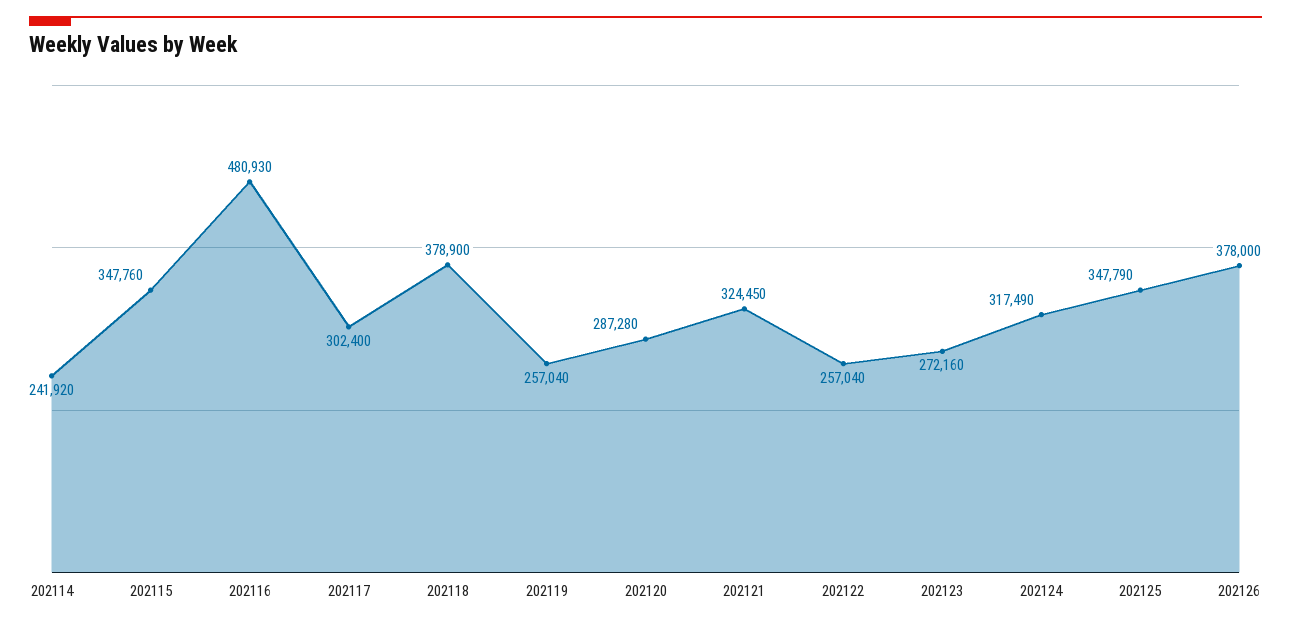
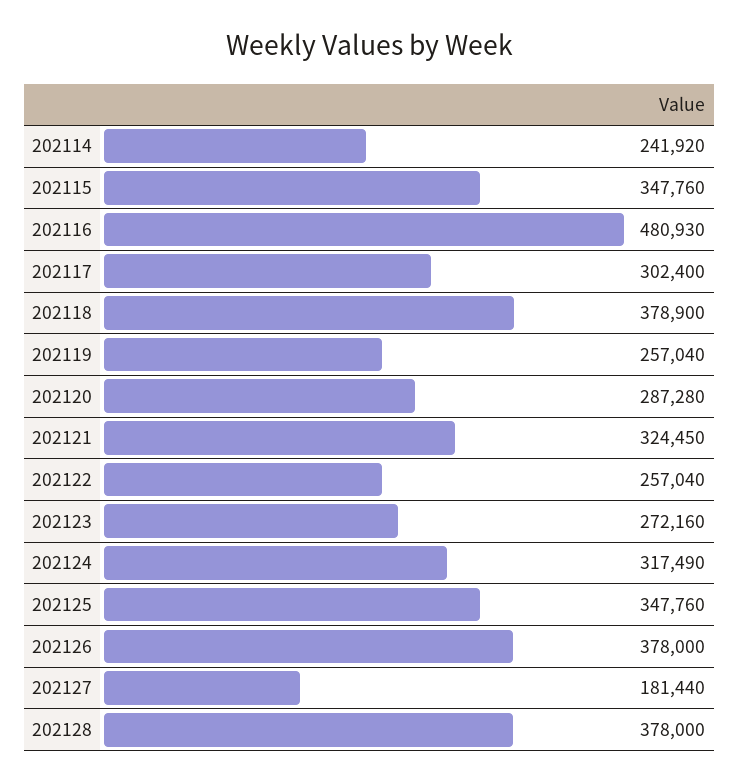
202125: 347790 -> 347760
202127: none -> 181440
202128: none -> 378000

